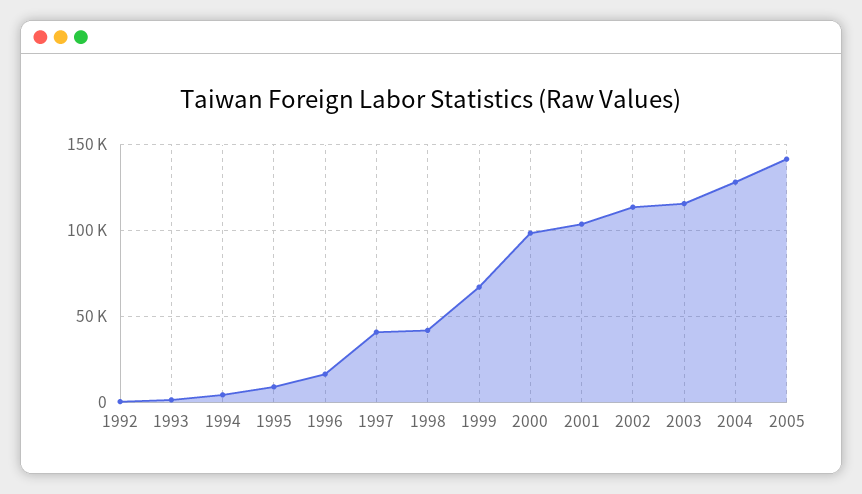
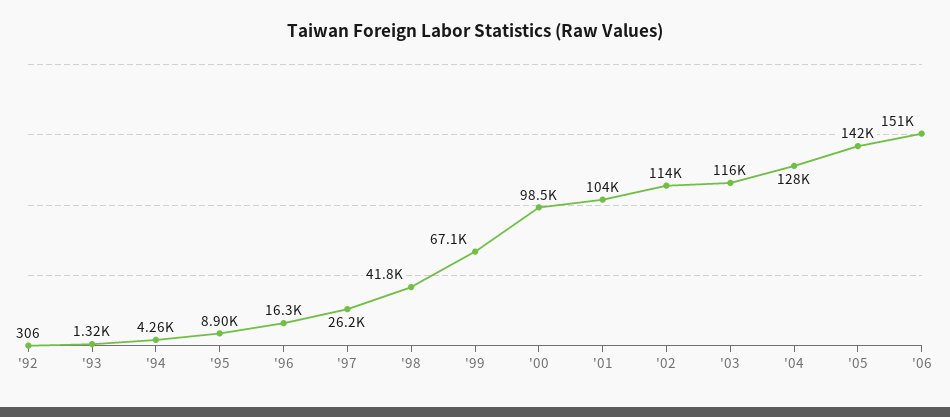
1997: 40000 -> 26200
'06: none -> 151000

